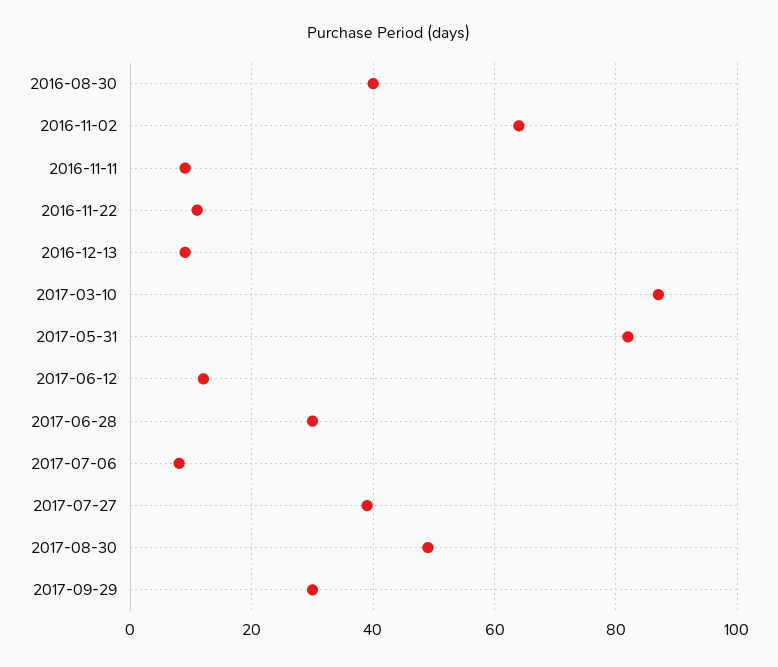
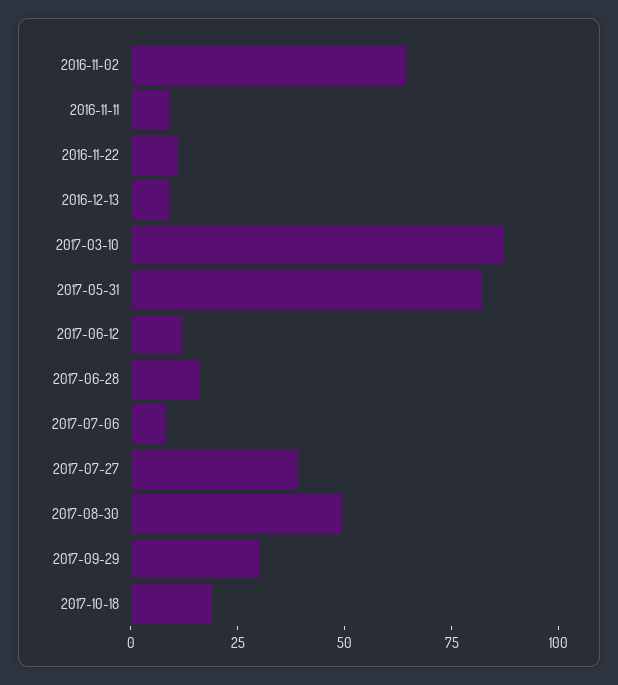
2016-08-30: 40 -> none
2017-06-28: 30 -> 15
2017-10-18: none -> 20

